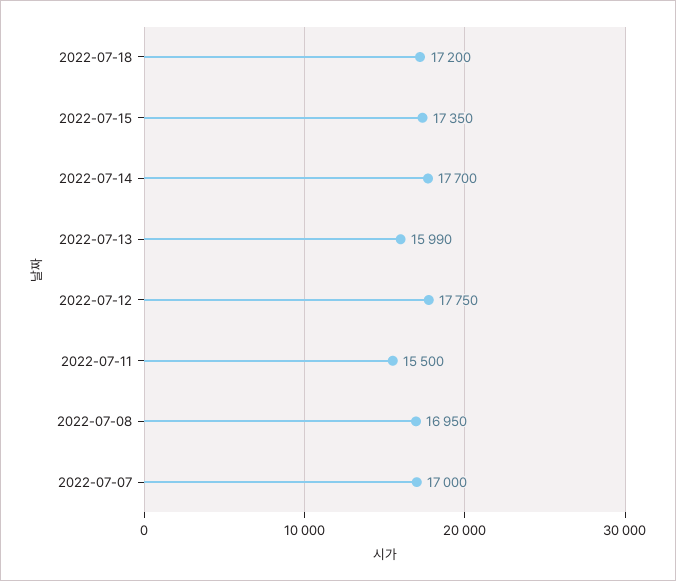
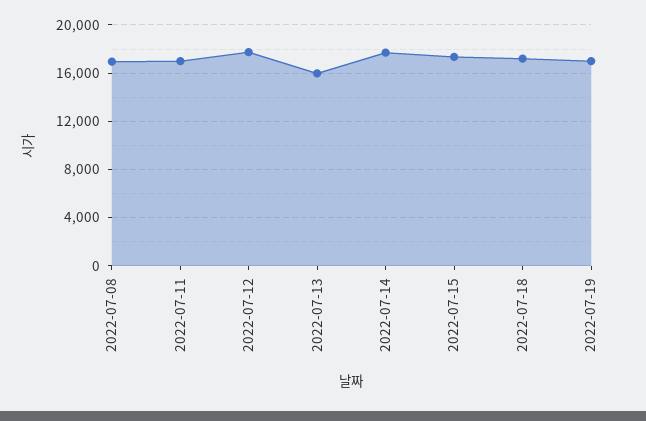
2022-07-11: 15500 -> 17000
2022-07-07: 17000 -> none
2022-07-19: none -> 17000

